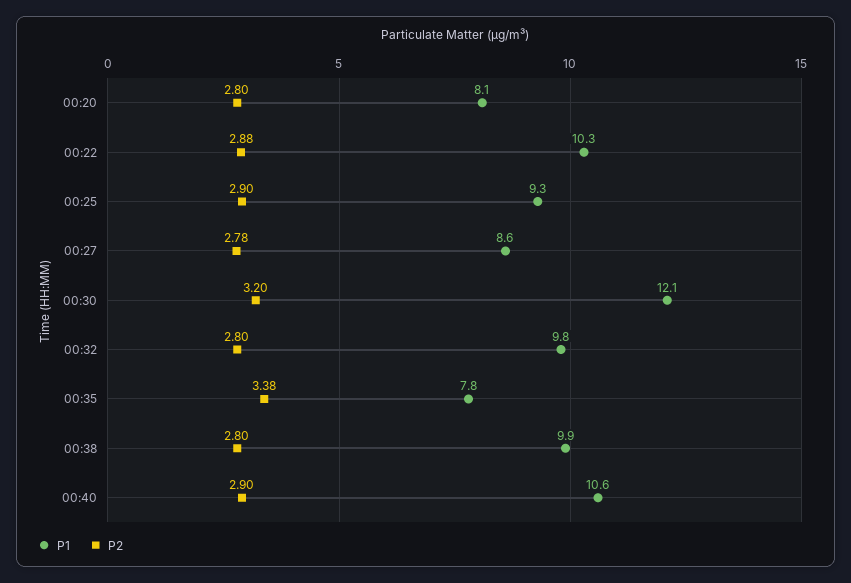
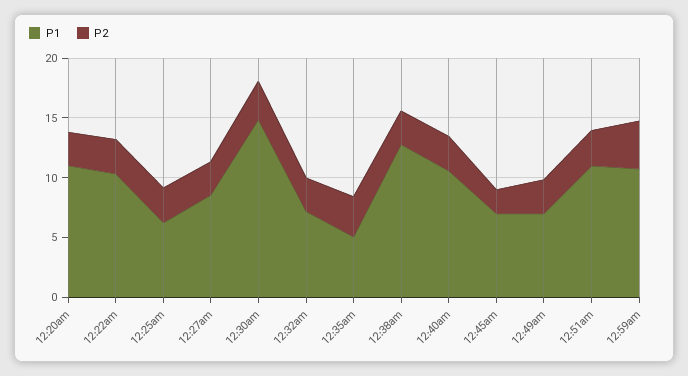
P1, 00:20: 8.1 -> 11
P1, 00:25: 9.3 -> 6
P1, 00:30: 12.1 -> 15
P1, 00:32: 9.8 -> 7
P1, 00:35: 7.8 -> 5
P1, 00:38: 9.9 -> 13
P1, 12:45am: none -> 7
P2, 12:45am: none -> 2
P1, 12:49am: none -> 7
P2, 12:49am: none -> 3
P1, 12:51am: none -> 11
P2, 12:51am: none -> 3
P1, 12:59am: none -> 11
P2, 12:59am: none -> 4

